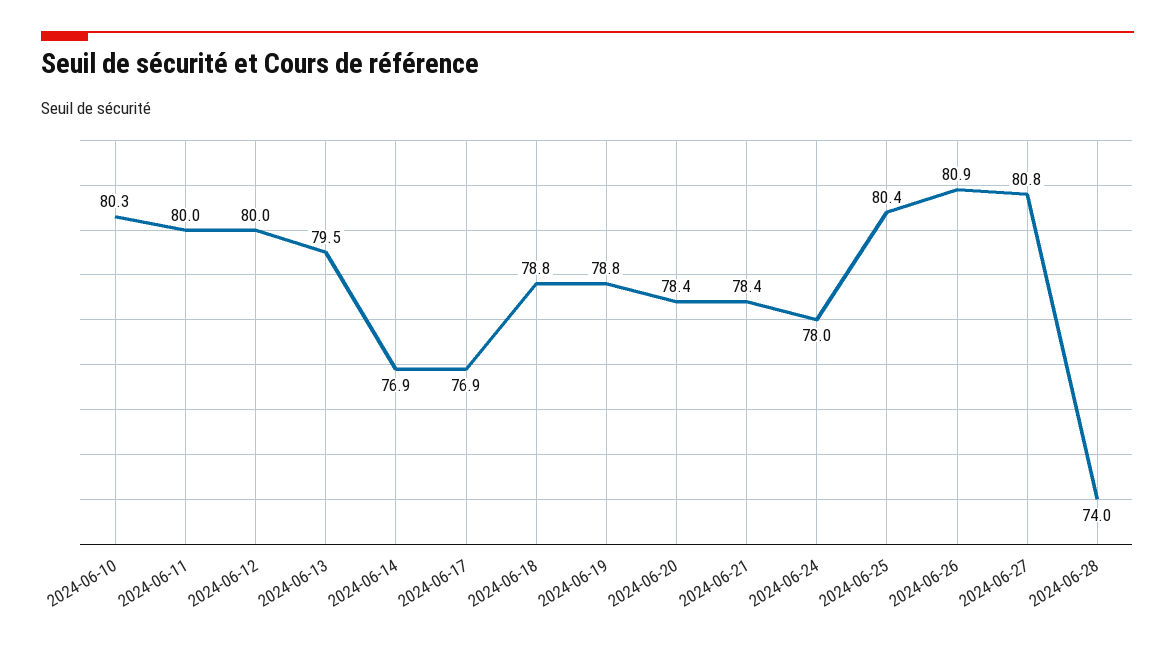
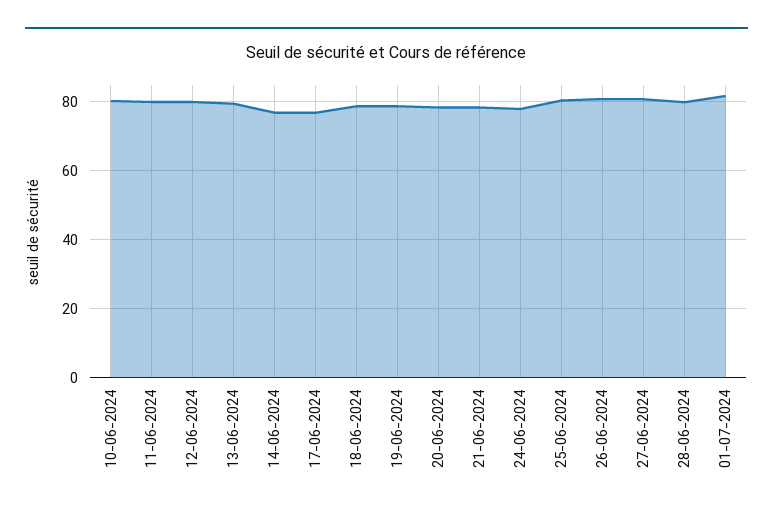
2024-06-28: 74 -> 80
01-07-2024: none -> 82

